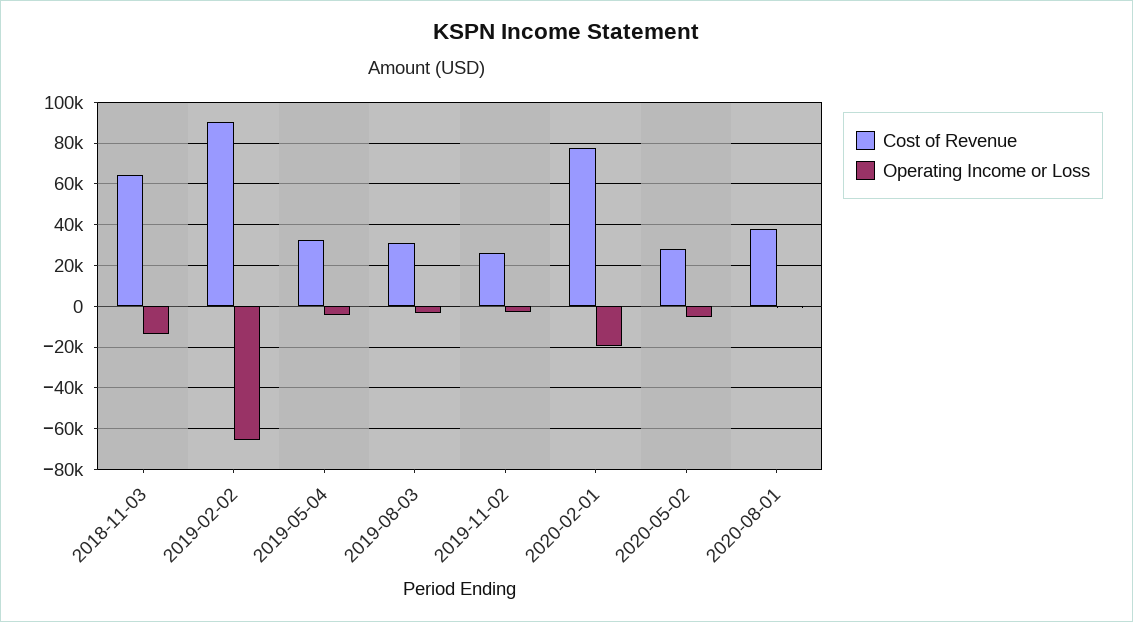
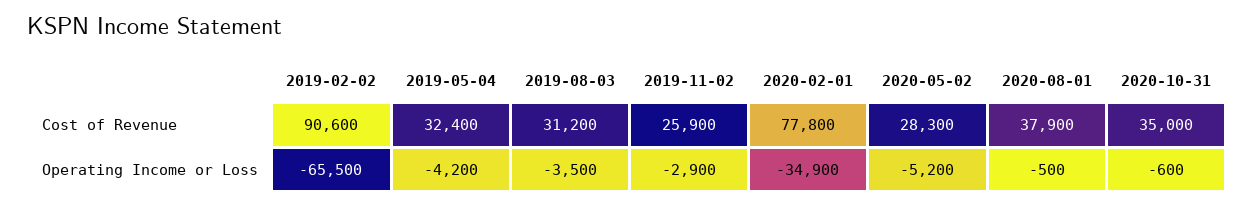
Cost of Revenue, 2018-11-03: 65000 -> none
Operating Income or Loss, 2018-11-03: -15000 -> none
Operating Income or Loss, 2020-02-01: -20000 -> -34900
Cost of Revenue, 2020-10-31: none -> 35000
Operating Income or Loss, 2020-10-31: none -> -600

